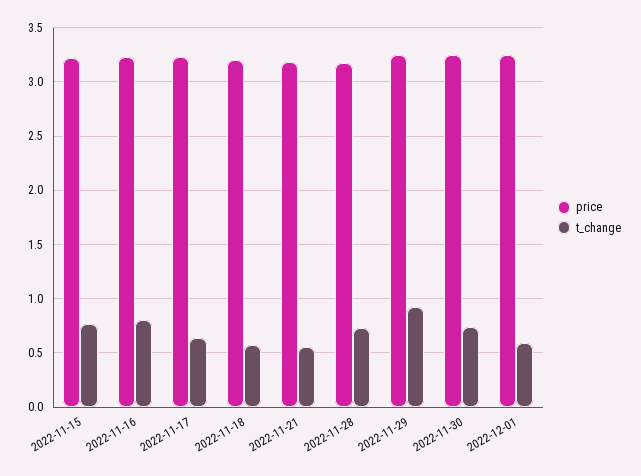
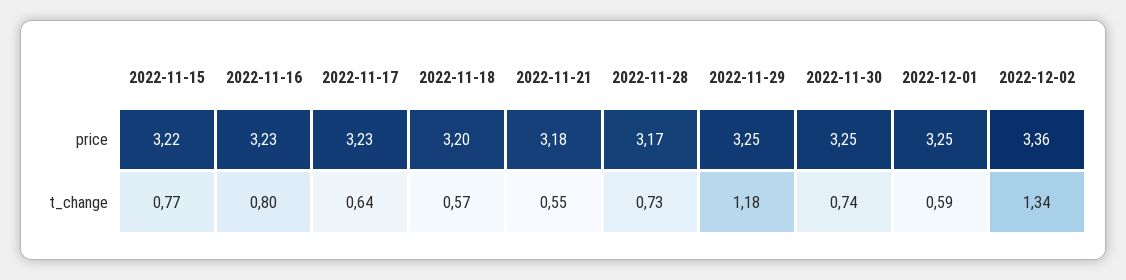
t_change, 2022-11-29: 0.9 -> 1.18
price, 2022-12-02: none -> 3.36
t_change, 2022-12-02: none -> 1.34

